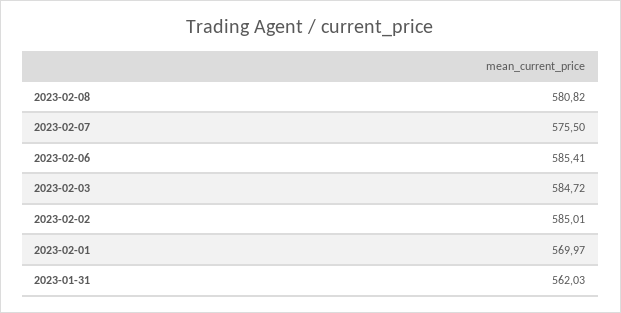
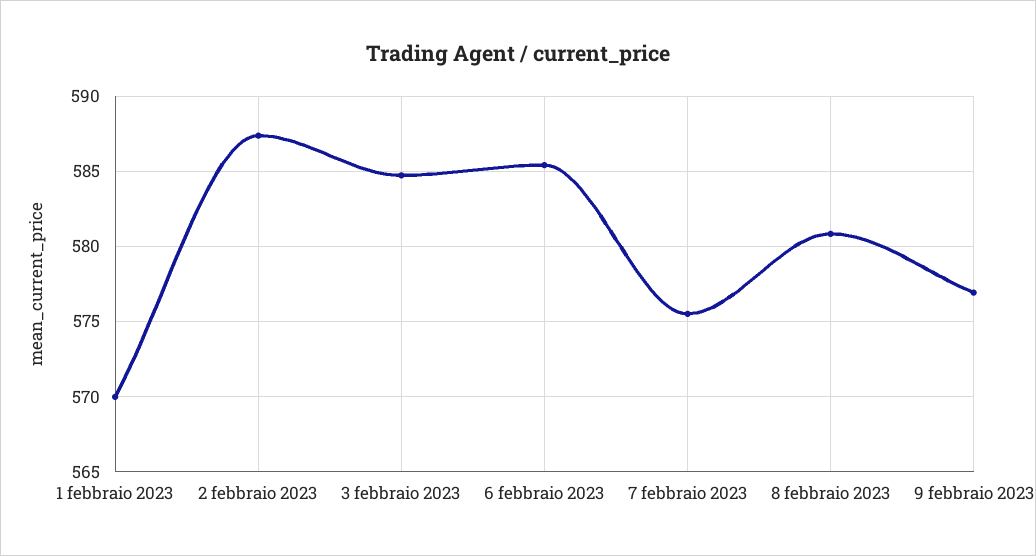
2023-02-02: 585.01 -> 587.5
2023-01-31: 562.03 -> none
9 febbraio 2023: none -> 577

